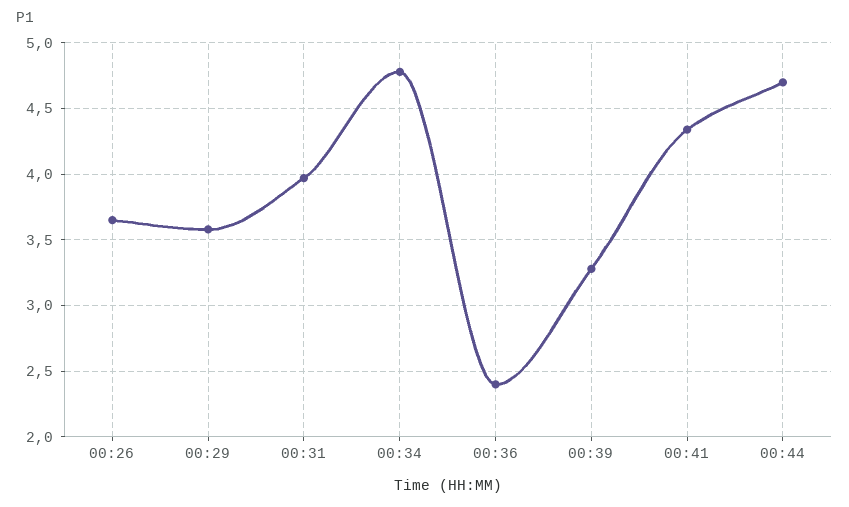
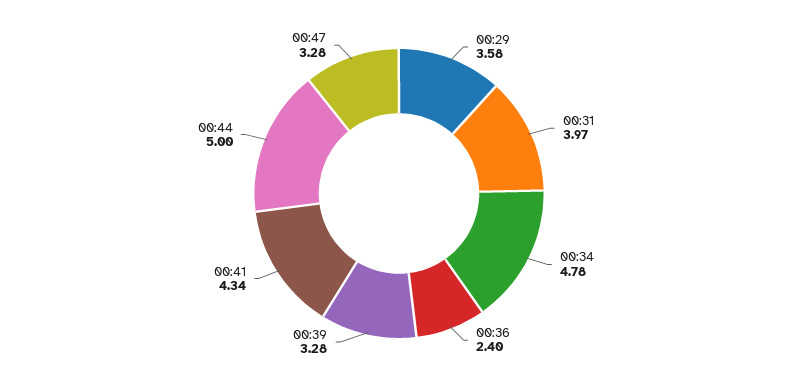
00:26: 3.65 -> none
00:44: 4.7 -> 5
00:47: none -> 3.28

